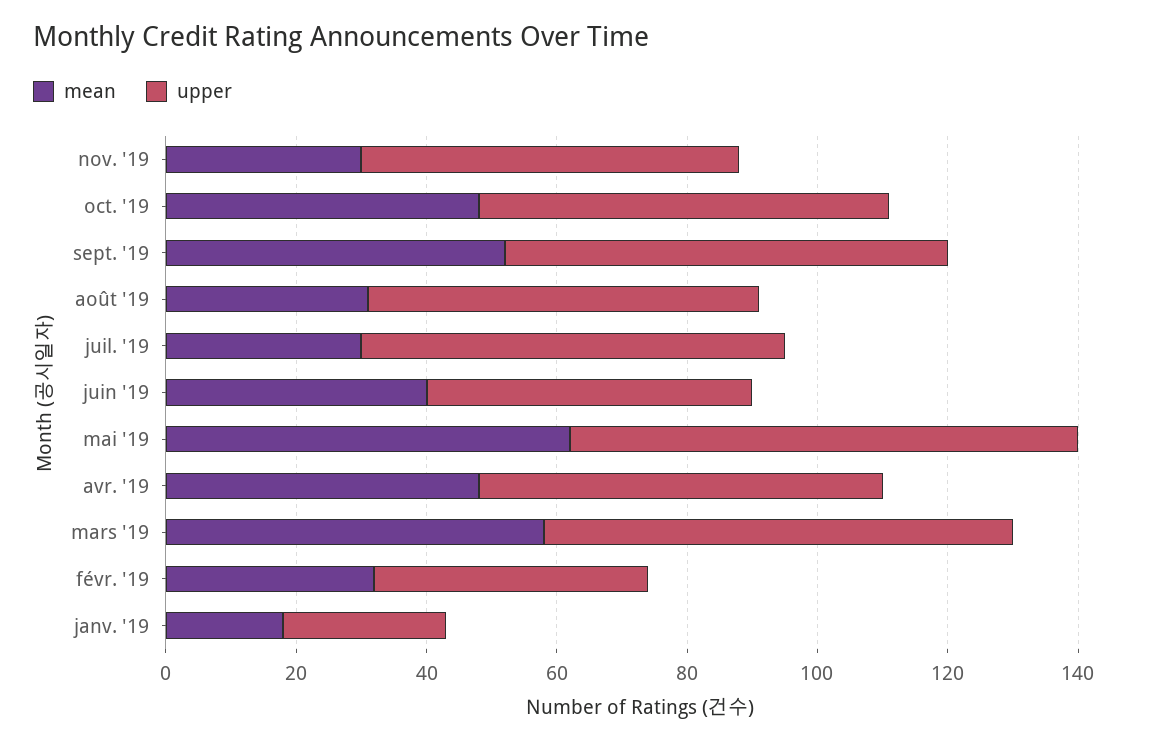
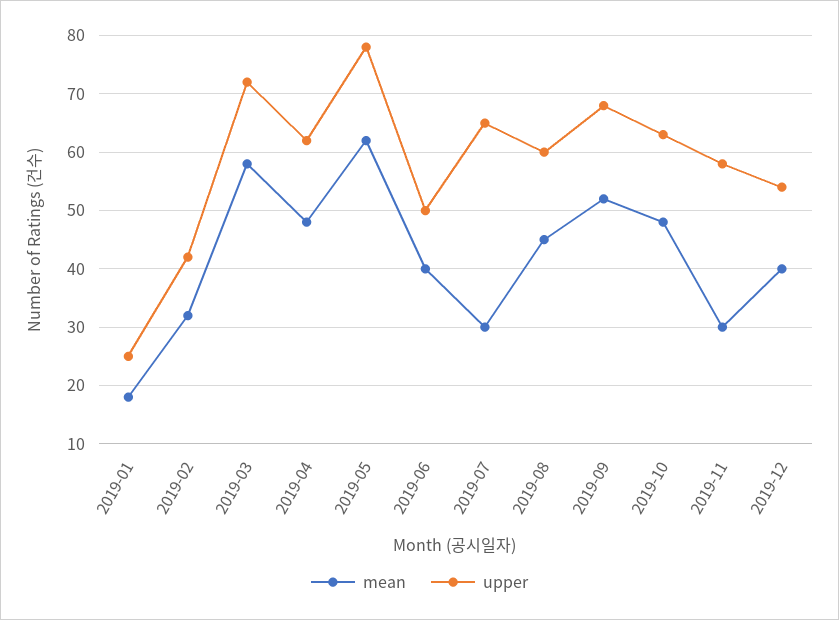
mean, août '19: 30 -> 45
mean, 2019-12: none -> 40
upper, 2019-12: none -> 55

